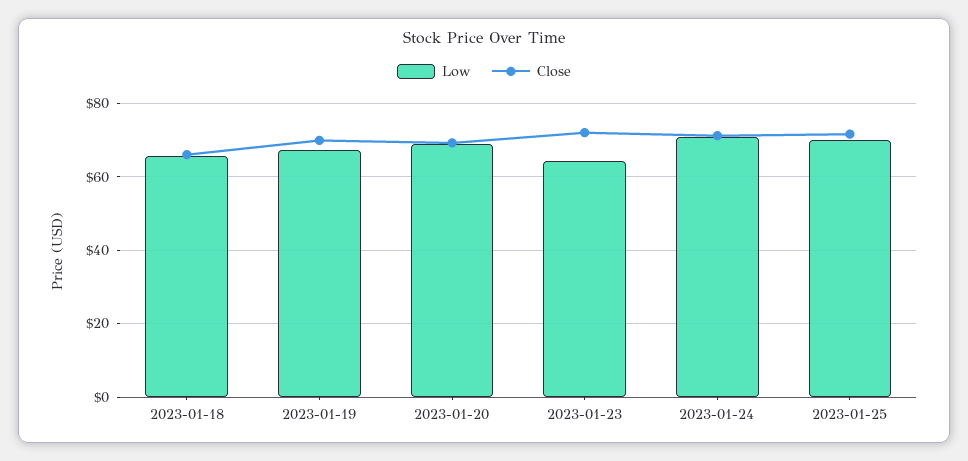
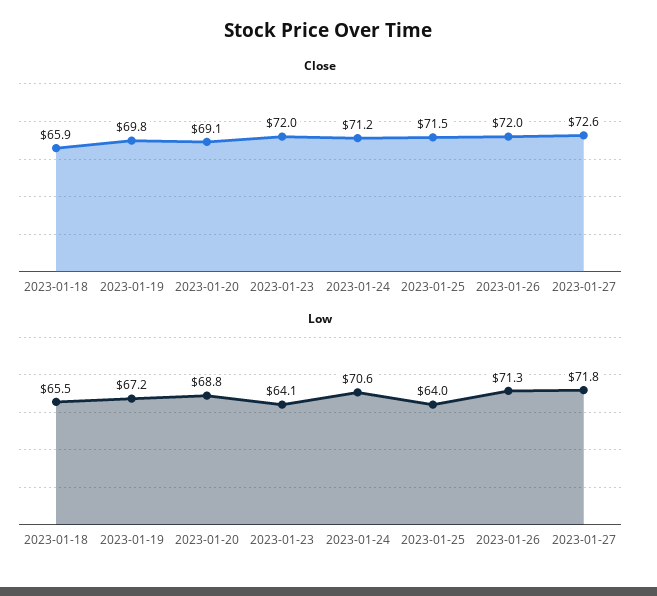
Low, 2023-01-25: 70 -> 64
Close, 2023-01-26: none -> 72
Close, 2023-01-27: none -> 72.6
Low, 2023-01-26: none -> 71.3
Low, 2023-01-27: none -> 71.8

